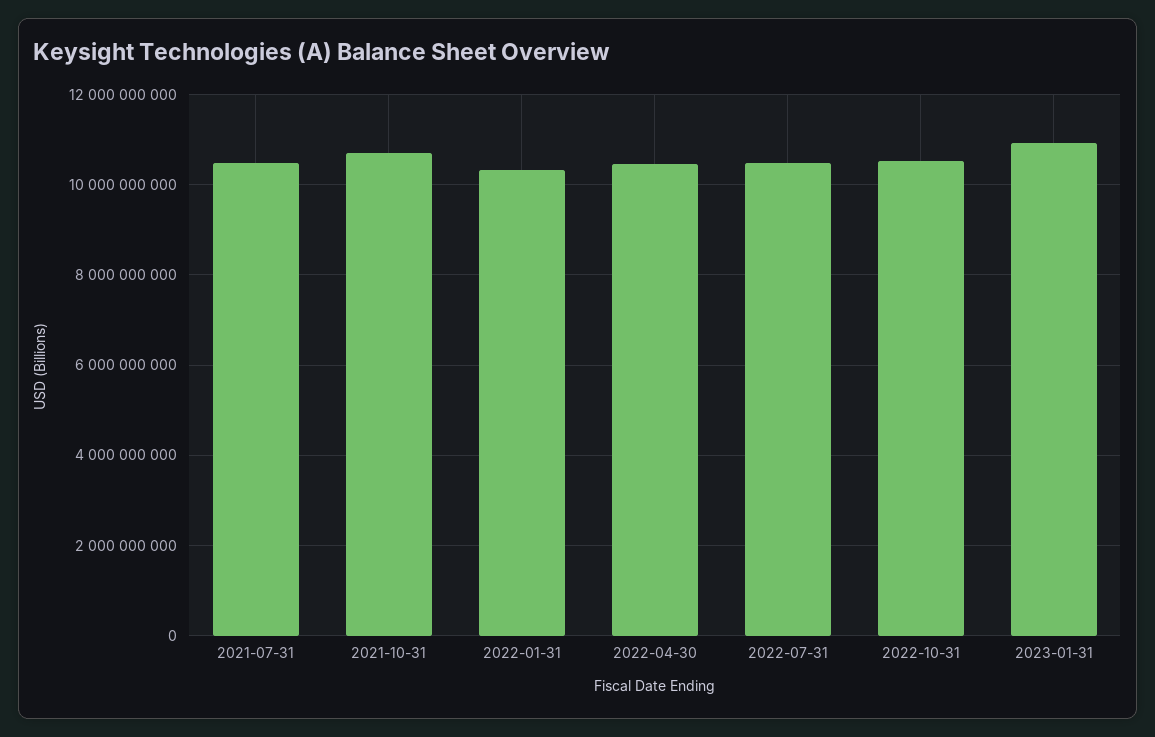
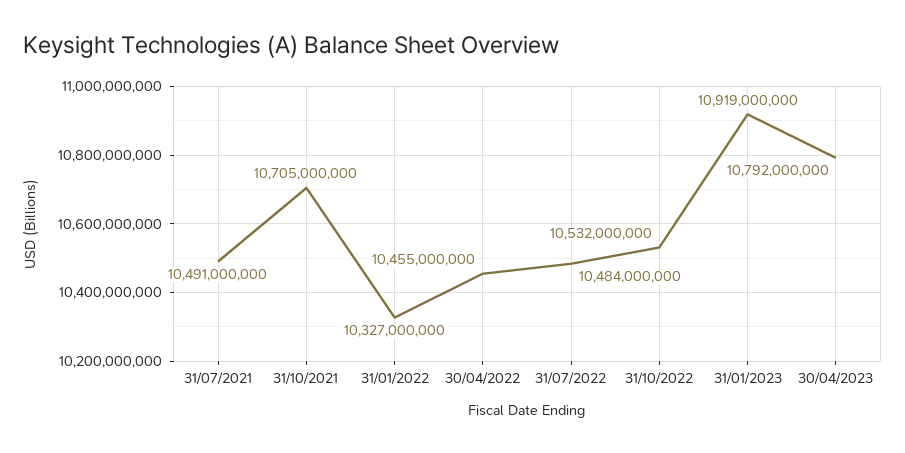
30/04/2023: none -> 10792000000

